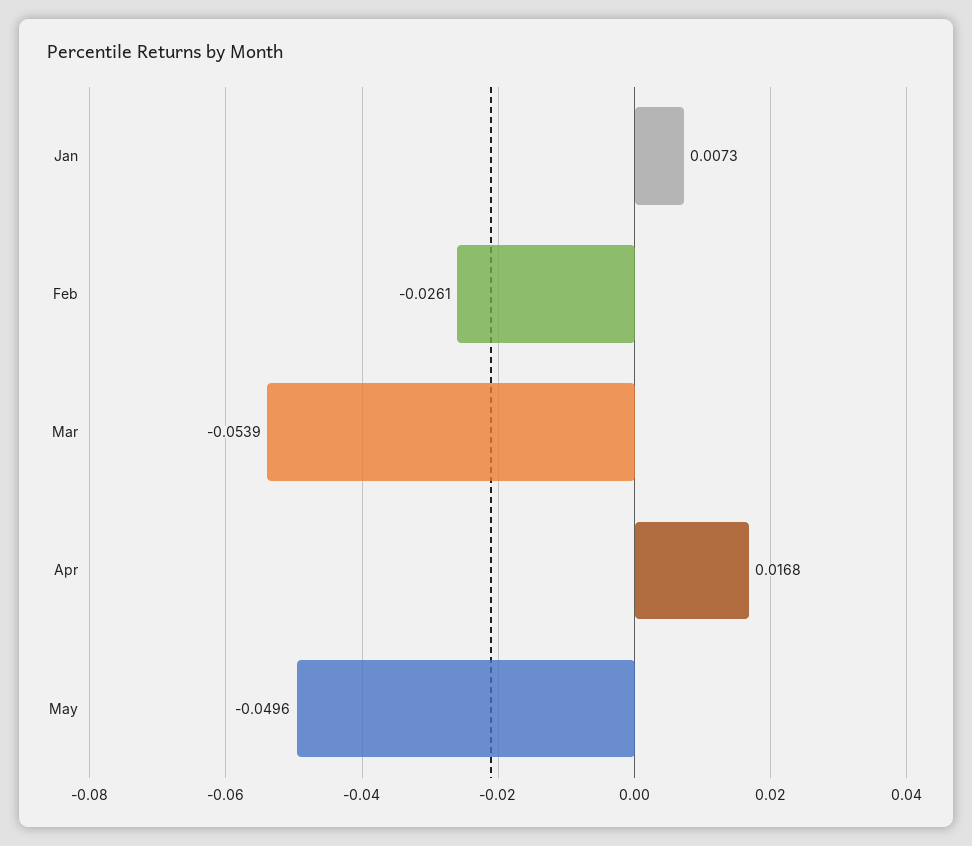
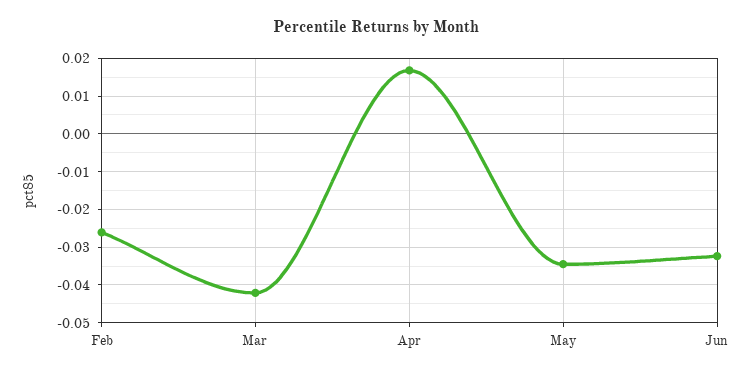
Jan: 0.0073 -> none
Mar: -0.0539 -> -0.042
May: -0.0496 -> -0.034
Jun: none -> -0.032

